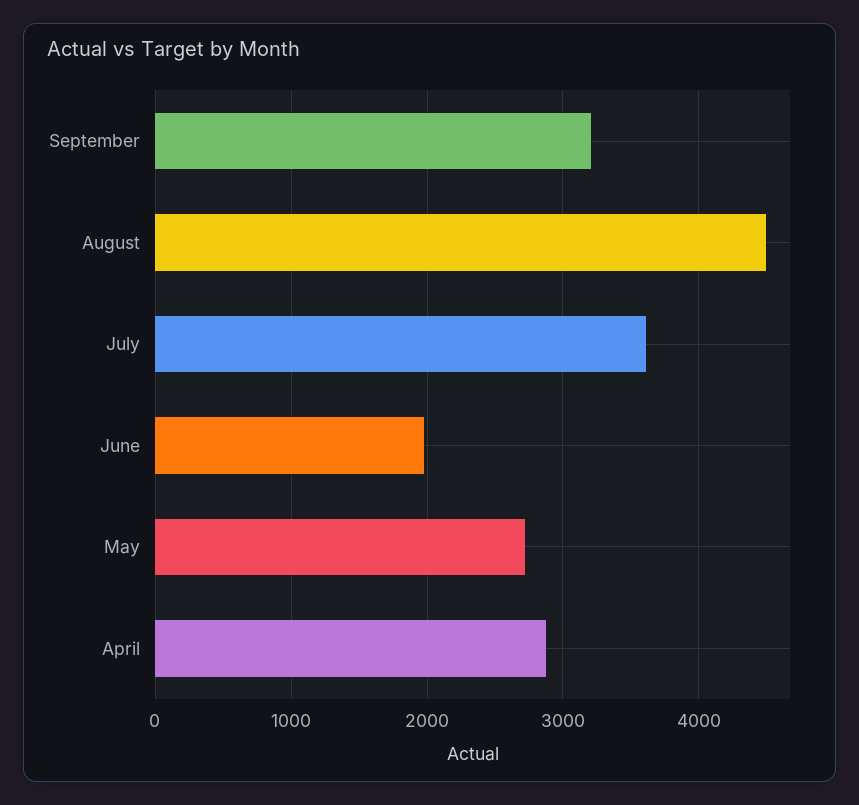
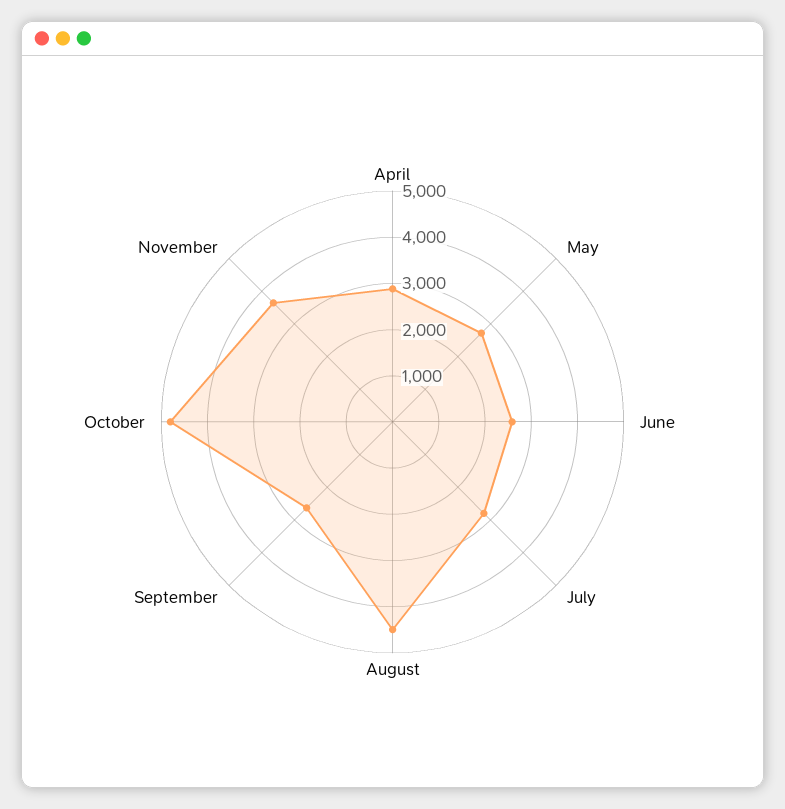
September: 3200 -> 2600
July: 3600 -> 2800
June: 2000 -> 2600
October: none -> 4800
November: none -> 3600

